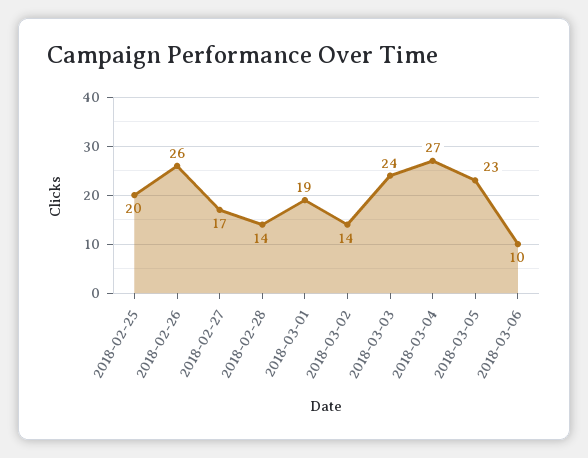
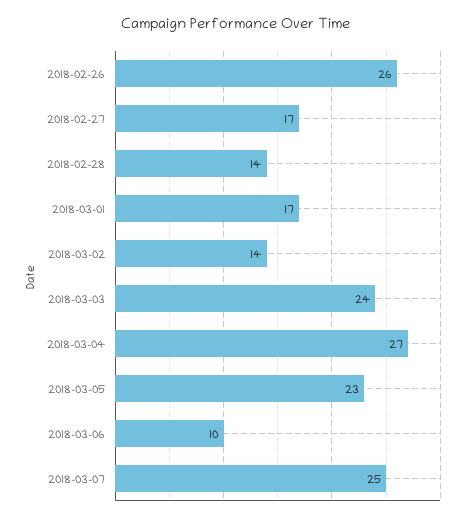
2018-02-25: 20 -> none
2018-03-01: 19 -> 17
2018-03-07: none -> 25

